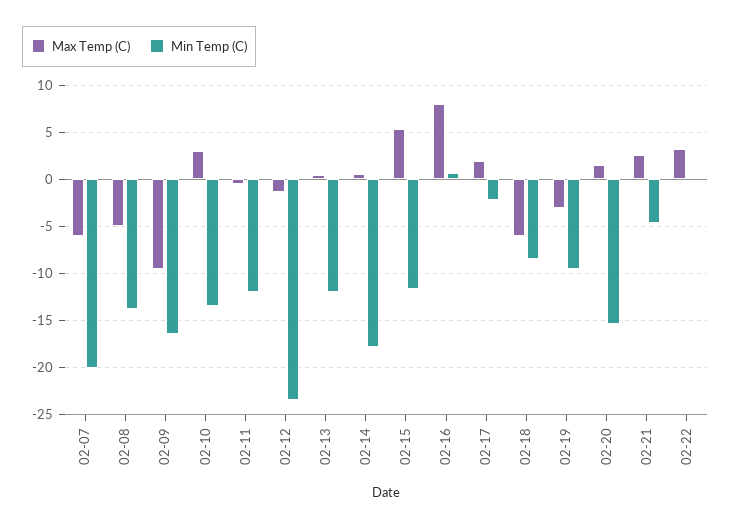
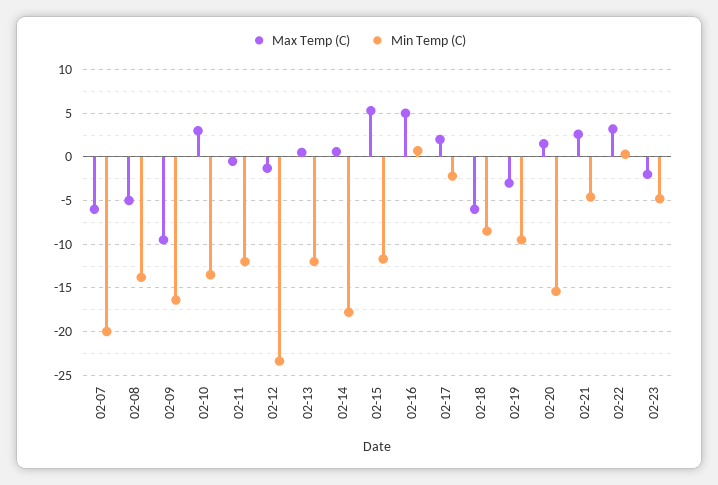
Max Temp (C), 02-16: 8 -> 5
Max Temp (C), 02-23: none -> -2
Min Temp (C), 02-23: none -> -5

